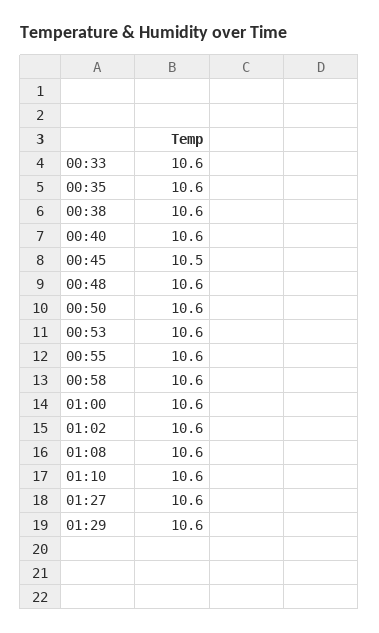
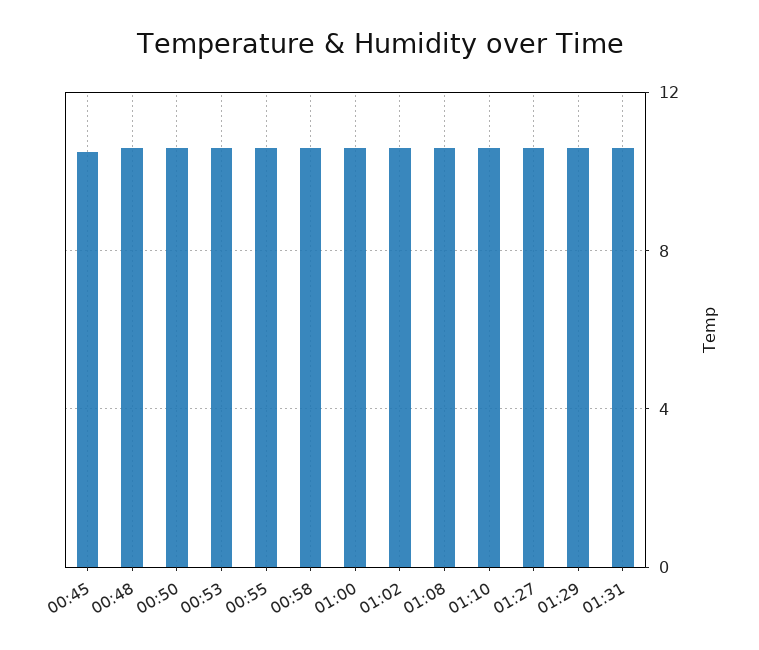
00:33: 10.6 -> none
00:35: 10.6 -> none
00:38: 10.6 -> none
00:40: 10.6 -> none
01:31: none -> 10.5

